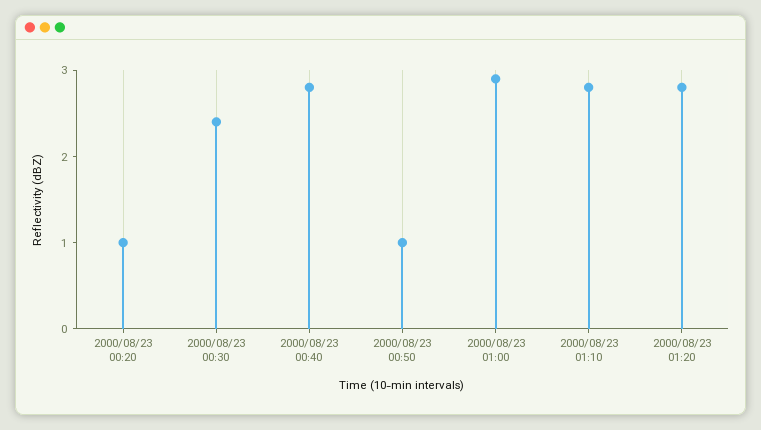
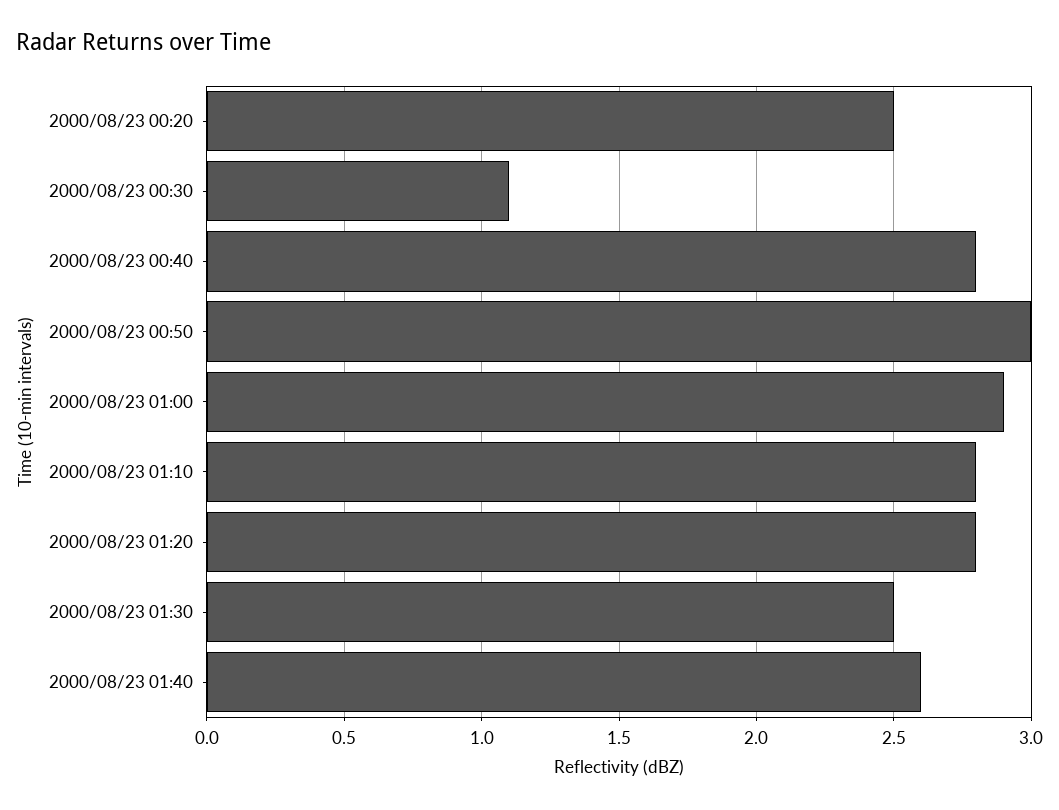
2000/08/23 00:20: 1 -> 2.5
2000/08/23 00:30: 2.4 -> 1.1
2000/08/23 00:50: 1 -> 3
2000/08/23 01:30: none -> 2.5
2000/08/23 01:40: none -> 2.6

